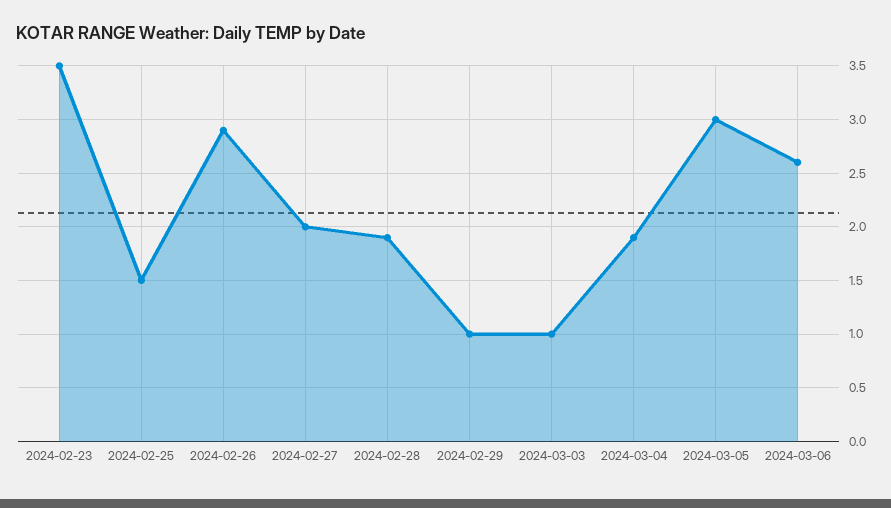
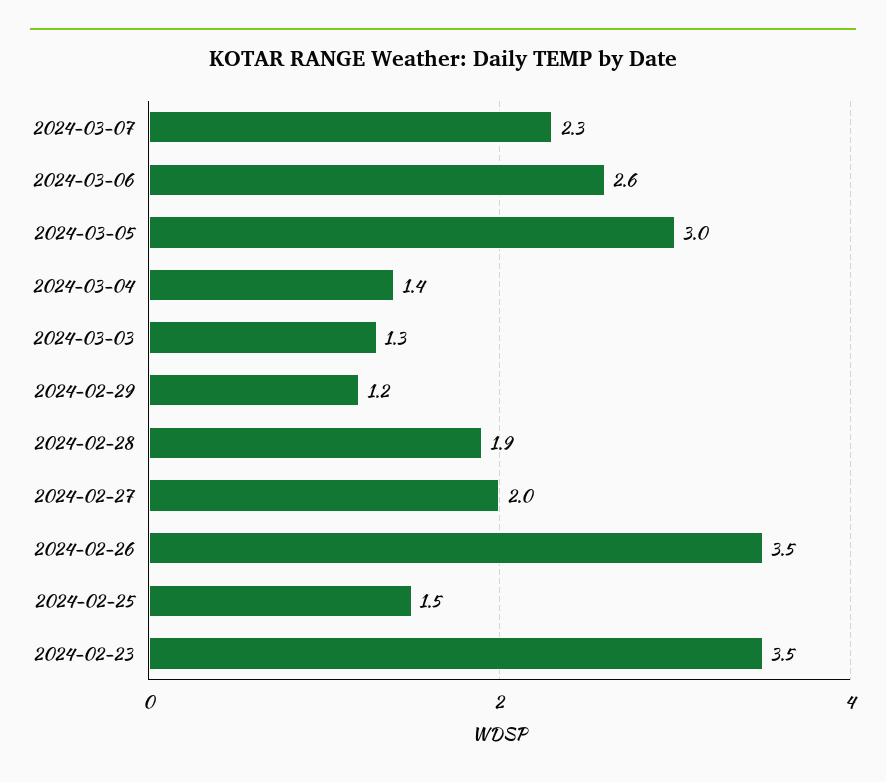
2024-02-26: 2.9 -> 3.5
2024-02-29: 1 -> 1.2
2024-03-03: 1 -> 1.3
2024-03-04: 1.9 -> 1.4
2024-03-07: none -> 2.3

